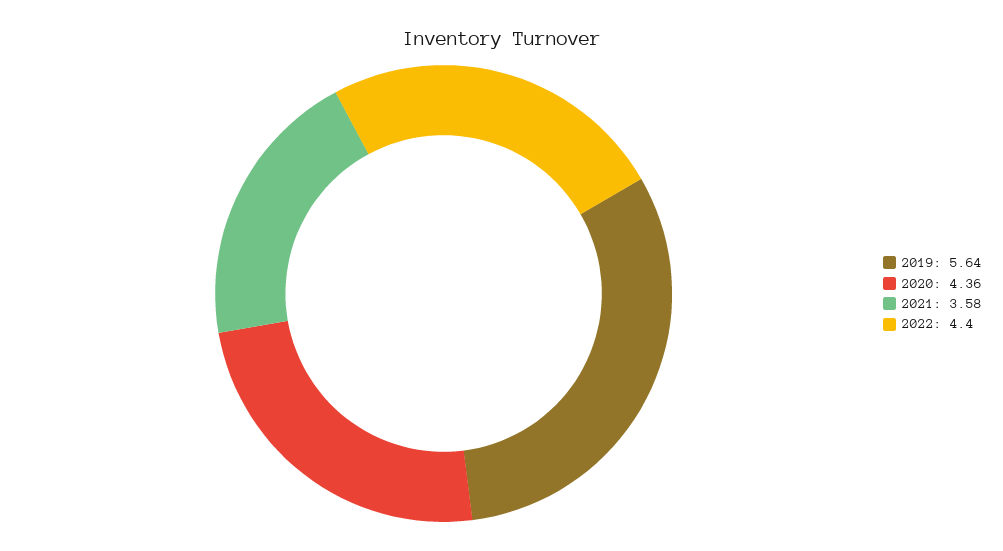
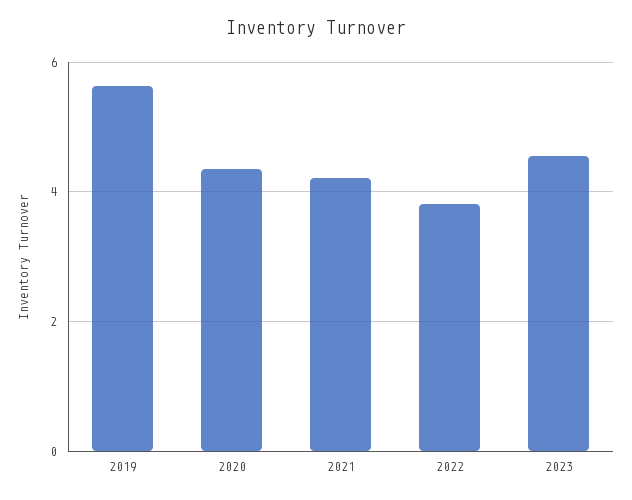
2021: 3.58 -> 4.2
2022: 4.4 -> 3.8
2023: none -> 4.6

